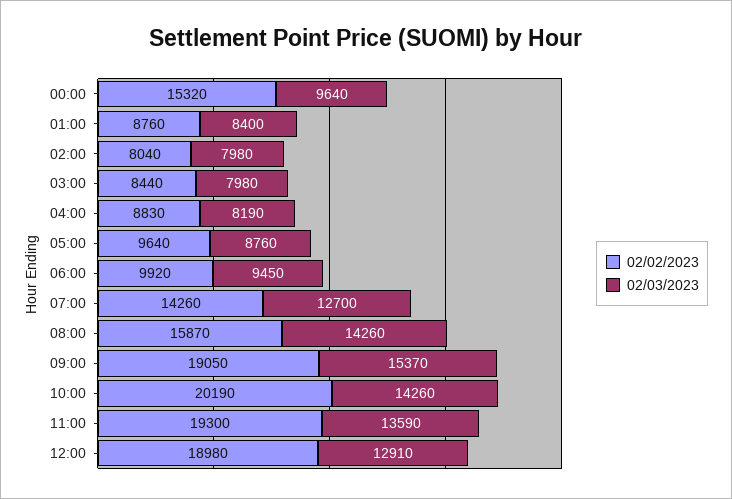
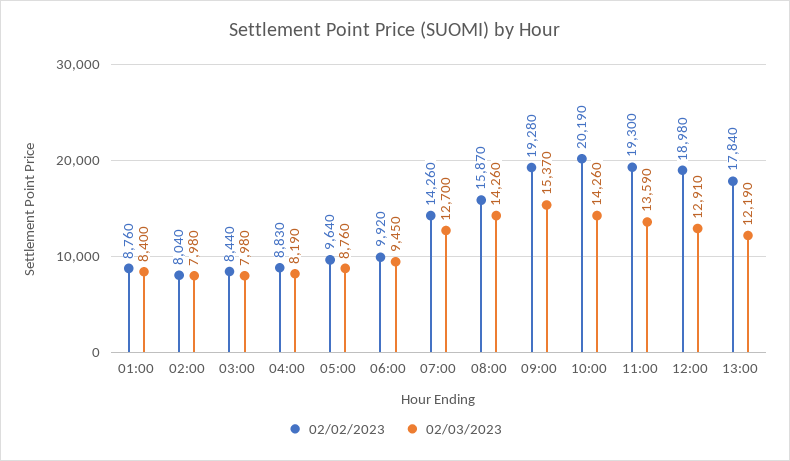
02/02/2023, 00:00: 15320 -> none
02/03/2023, 00:00: 9640 -> none
02/02/2023, 09:00: 19050 -> 19280
02/02/2023, 13:00: none -> 17840
02/03/2023, 13:00: none -> 12190

